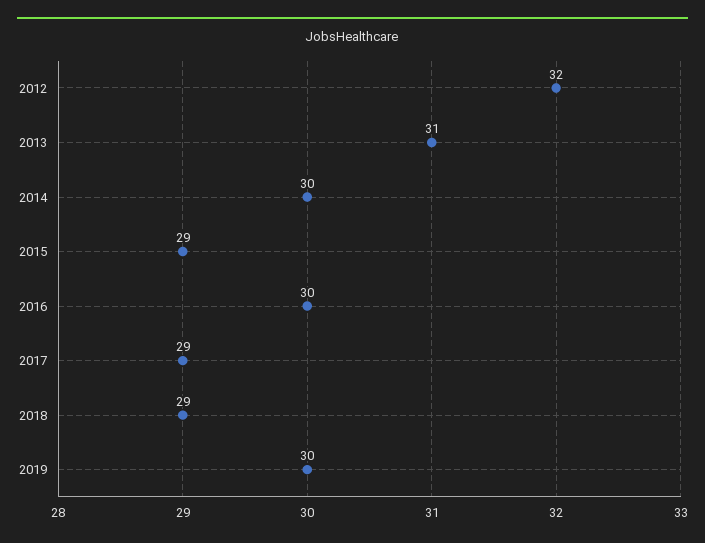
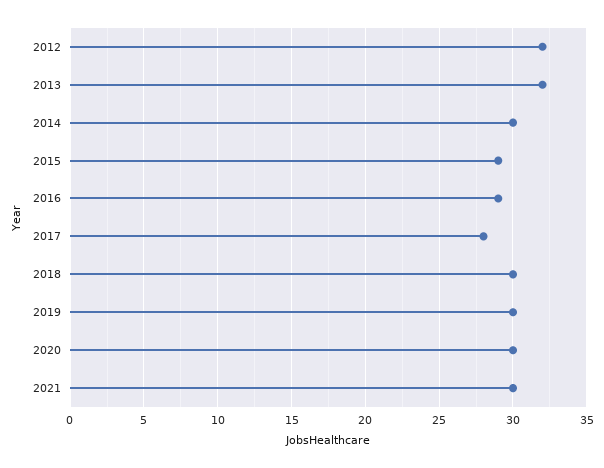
2013: 31 -> 32
2016: 30 -> 29
2017: 29 -> 28
2018: 29 -> 30
2020: none -> 30
2021: none -> 30

